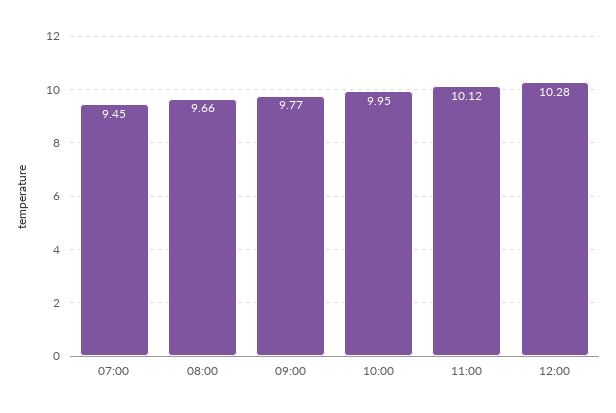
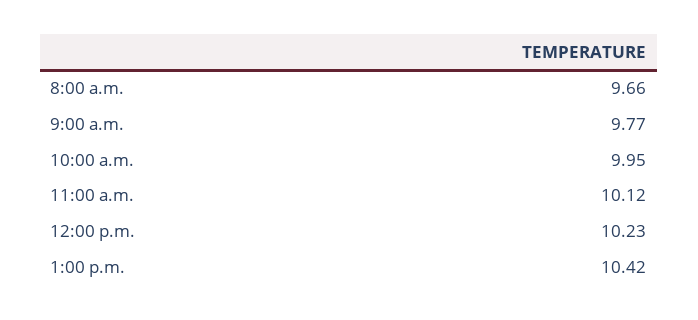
07:00: 9.45 -> none
12:00: 10.28 -> 10.23
1:00 p.m.: none -> 10.42

